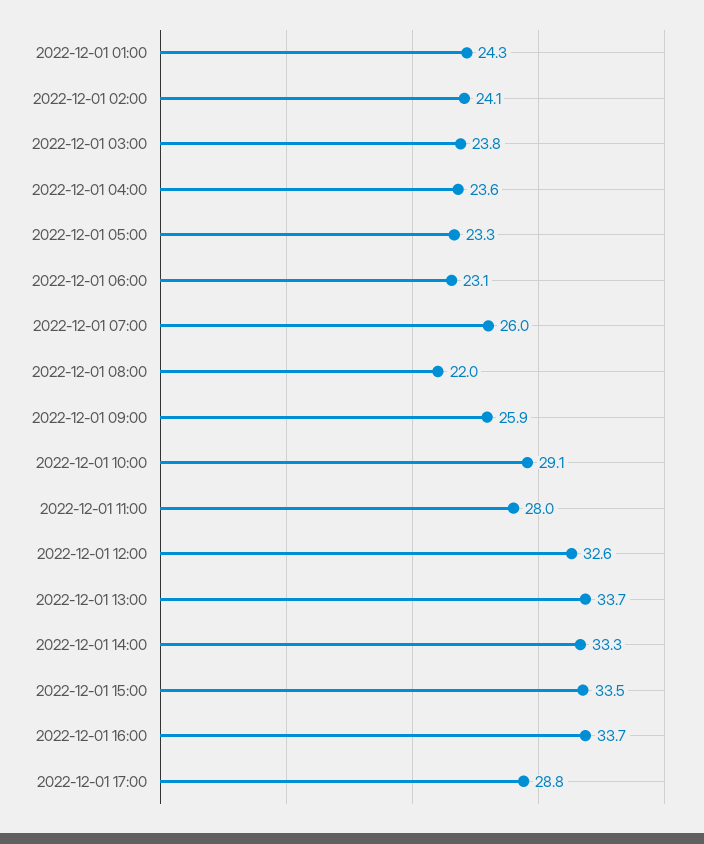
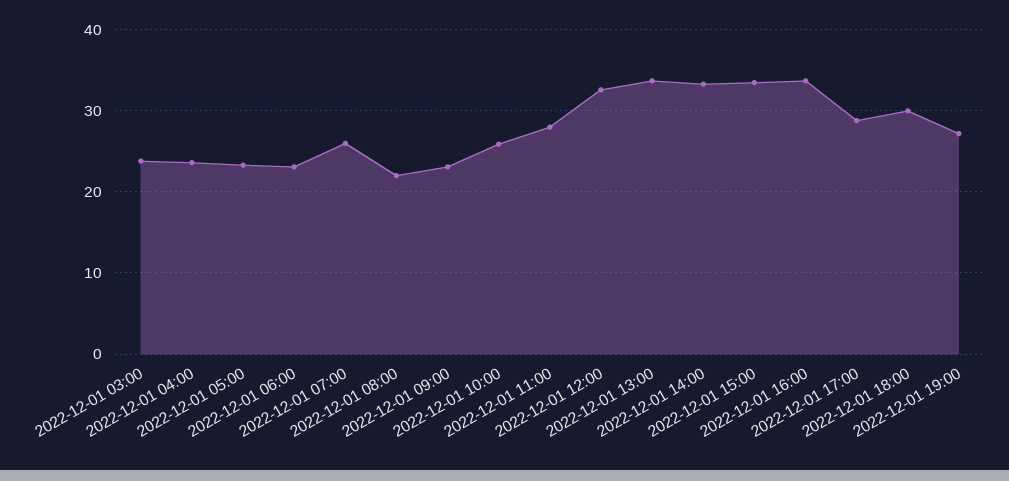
2022-12-01 01:00: 24.3 -> none
2022-12-01 02:00: 24.1 -> none
2022-12-01 09:00: 25.9 -> 23
2022-12-01 10:00: 29.1 -> 26
2022-12-01 18:00: none -> 30
2022-12-01 19:00: none -> 27

